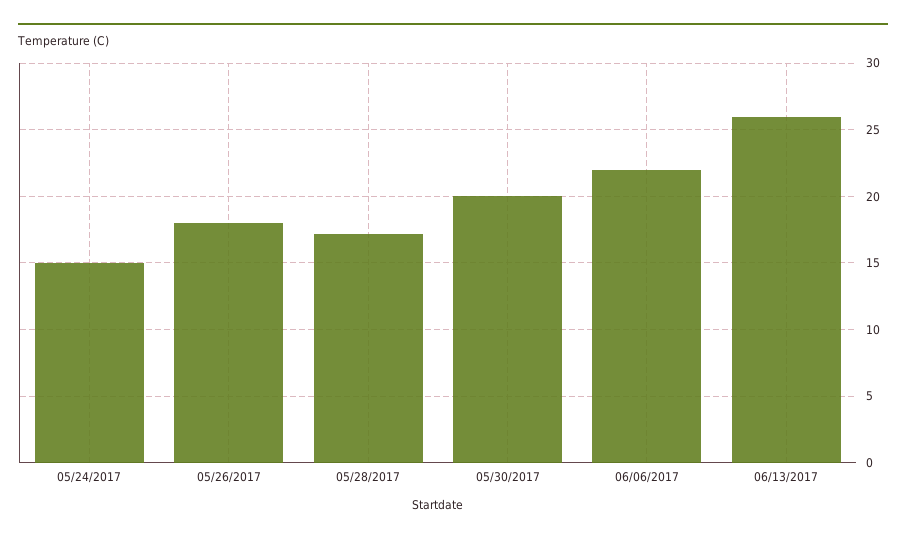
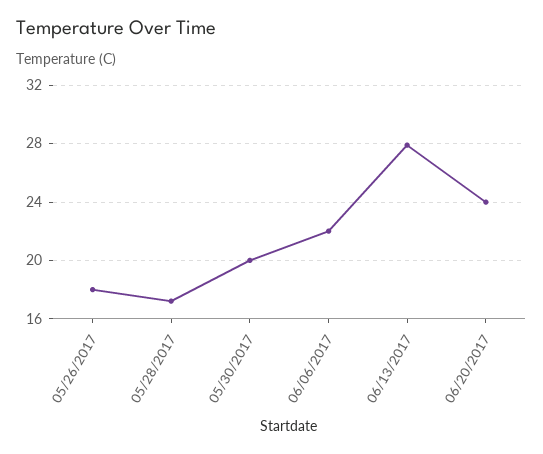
05/24/2017: 15 -> none
06/13/2017: 26 -> 28
06/20/2017: none -> 24

